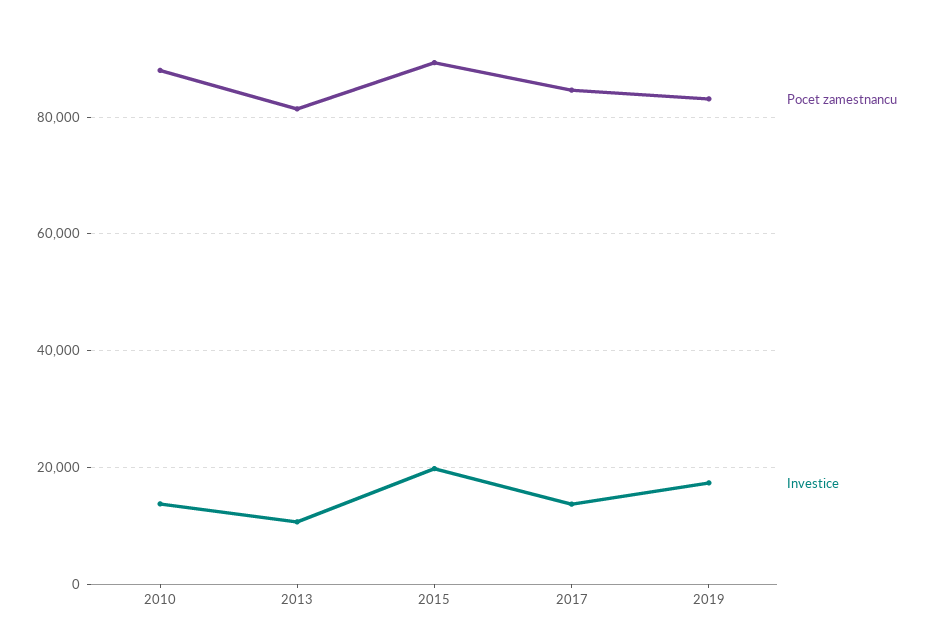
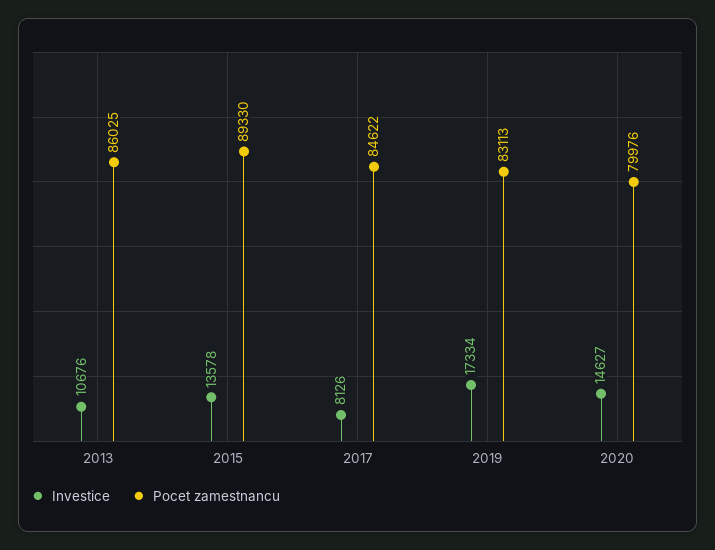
Pocet zamestnancu, 2010: 88000 -> none
Investice, 2010: 14000 -> none
Pocet zamestnancu, 2013: 82000 -> 86025
Investice, 2015: 20000 -> 13578
Investice, 2017: 14000 -> 8126
Investice, 2020: none -> 14627
Pocet zamestnancu, 2020: none -> 79976

